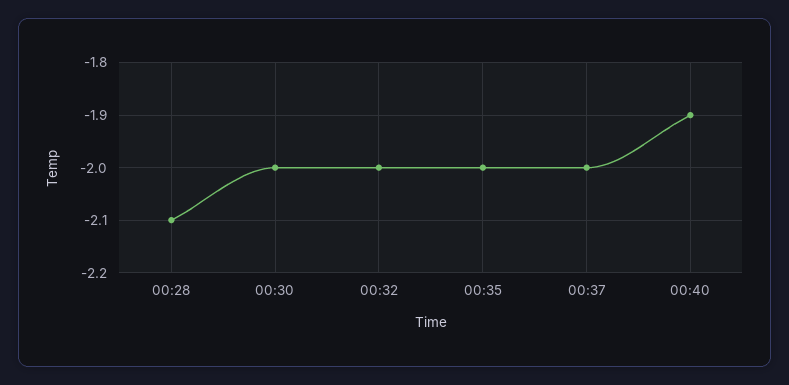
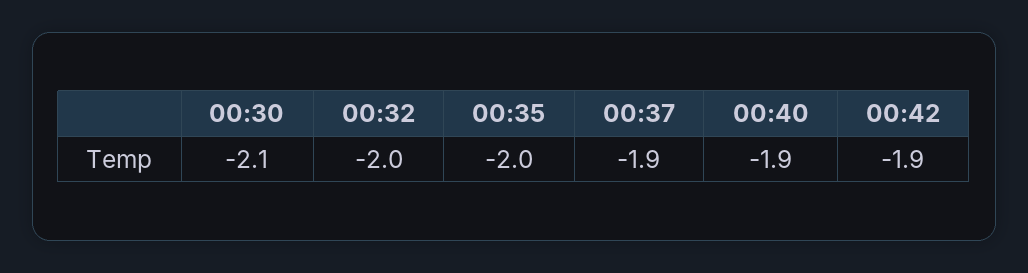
00:28: -2.1 -> none
00:30: -2 -> -2.1
00:37: -2 -> -1.9
00:42: none -> -1.9

